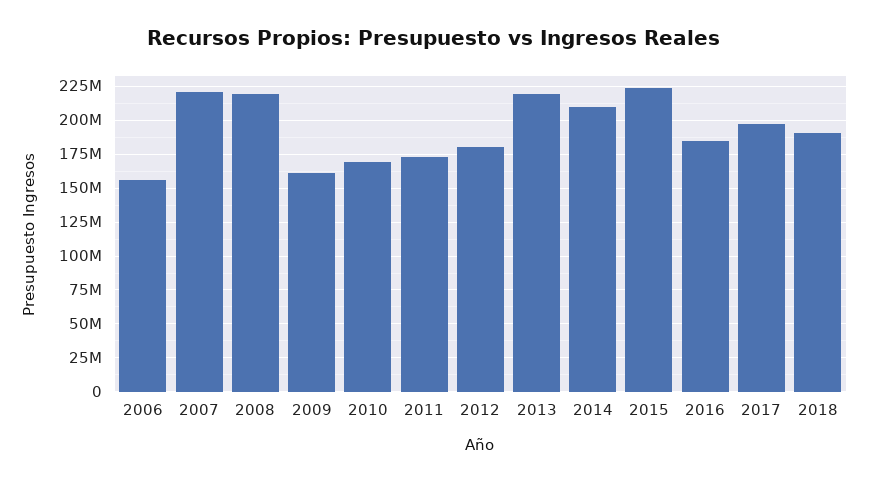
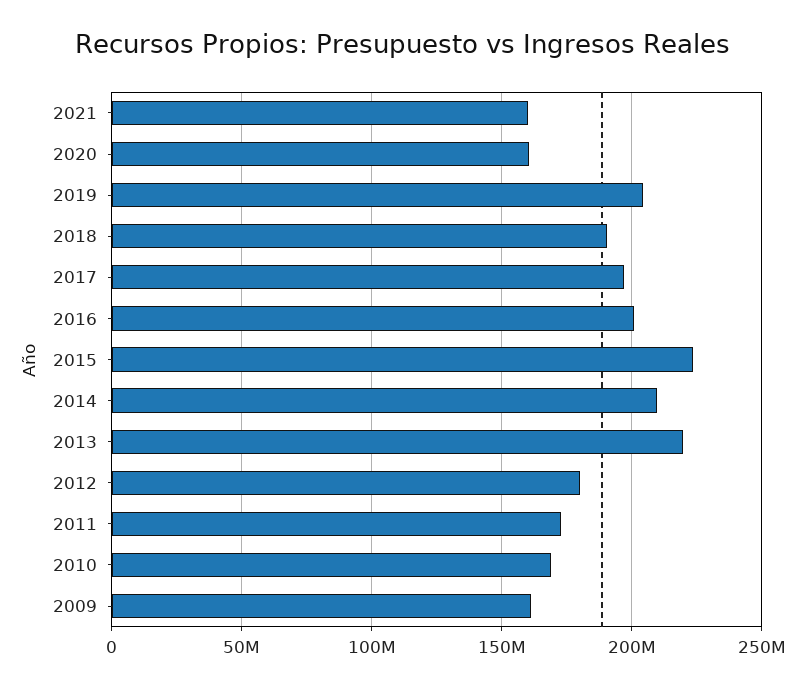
2006: 155000000 -> none
2007: 220000000 -> none
2008: 220000000 -> none
2016: 185000000 -> 200000000
2021: none -> 160000000
2020: none -> 160000000
2019: none -> 205000000

